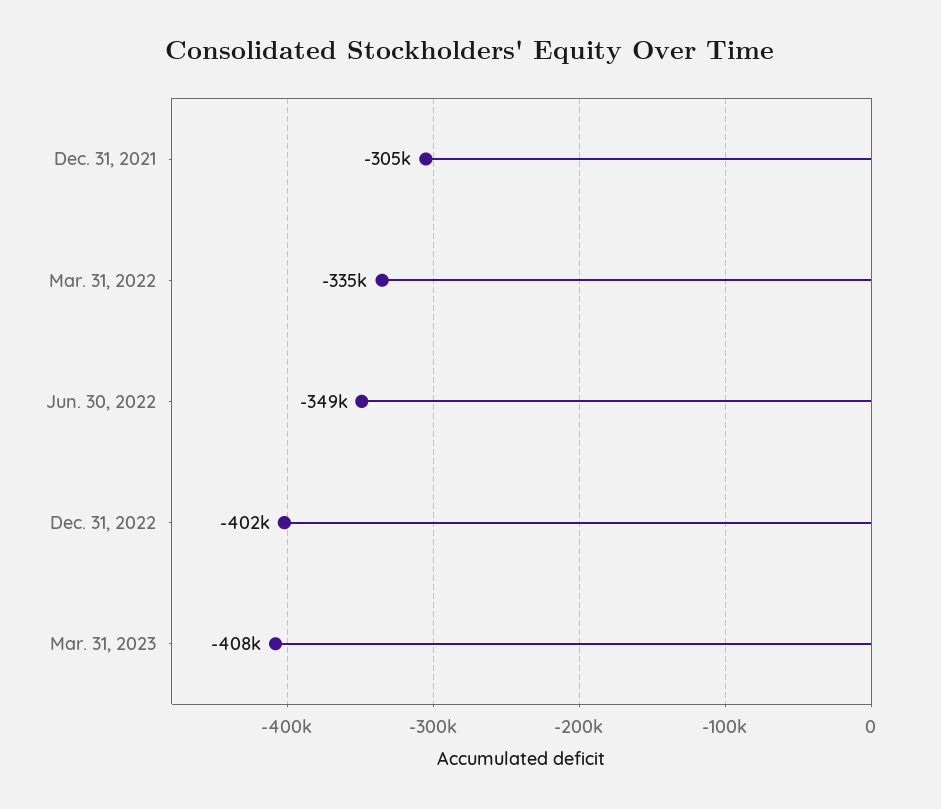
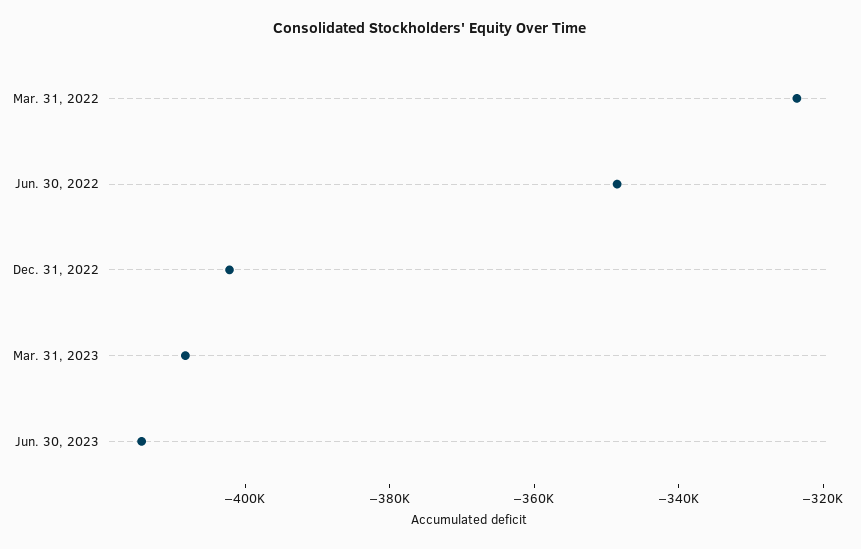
Dec. 31, 2021: -305000 -> none
Mar. 31, 2022: -335000 -> -325000
Jun. 30, 2023: none -> -415000

